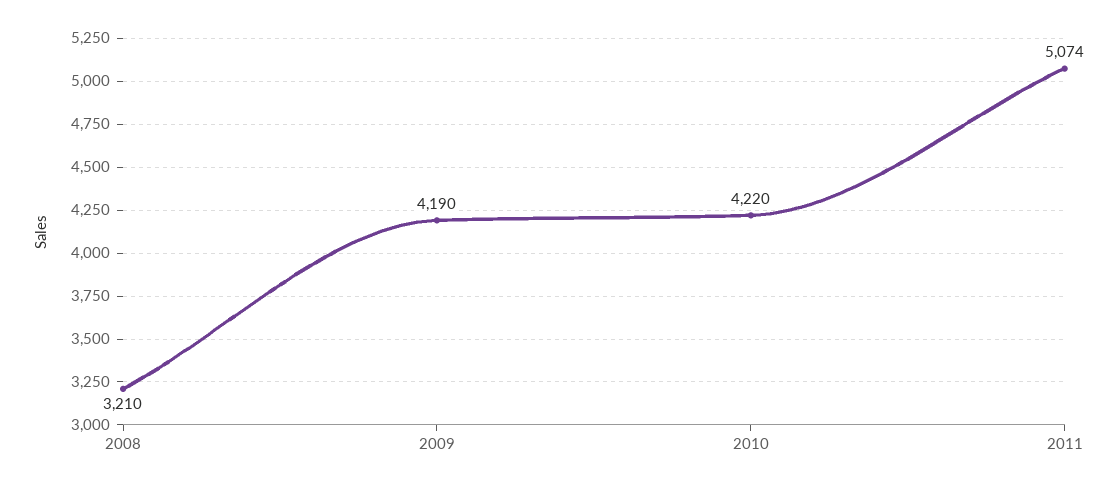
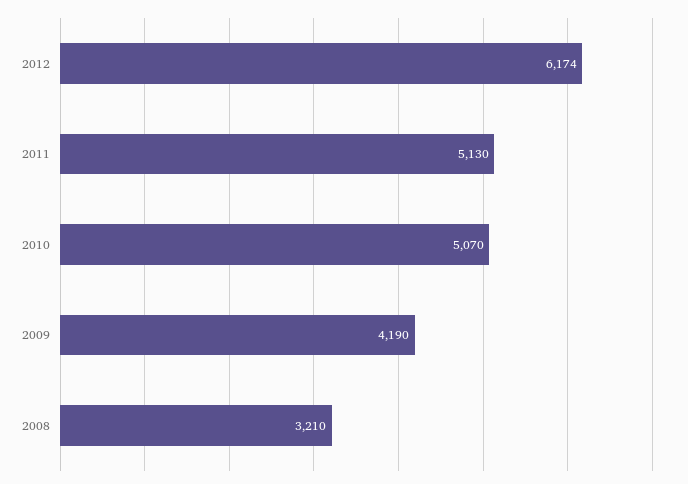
2010: 4220 -> 5070
2011: 5074 -> 5130
2012: none -> 6174

